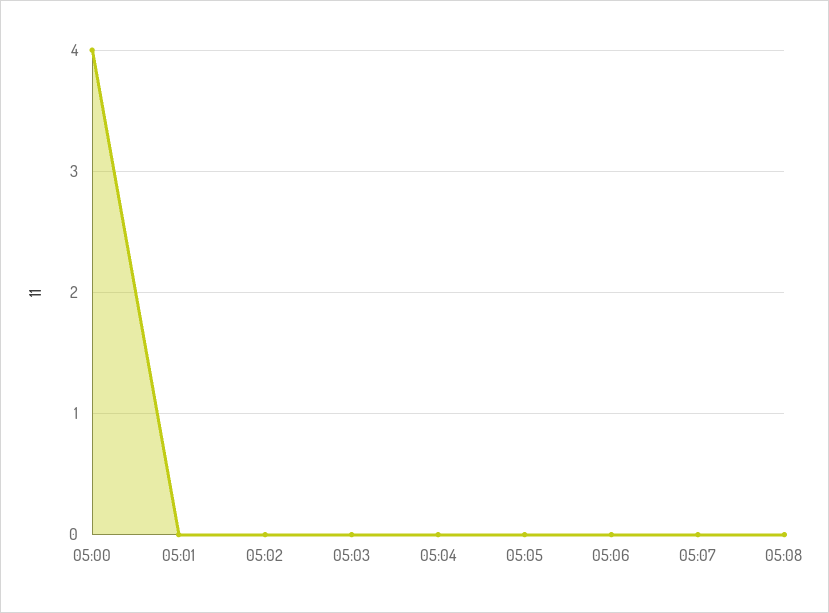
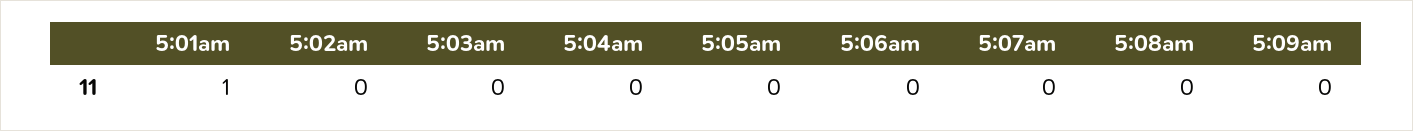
05:00: 4 -> none
05:01: 0 -> 1
5:09am: none -> 0

